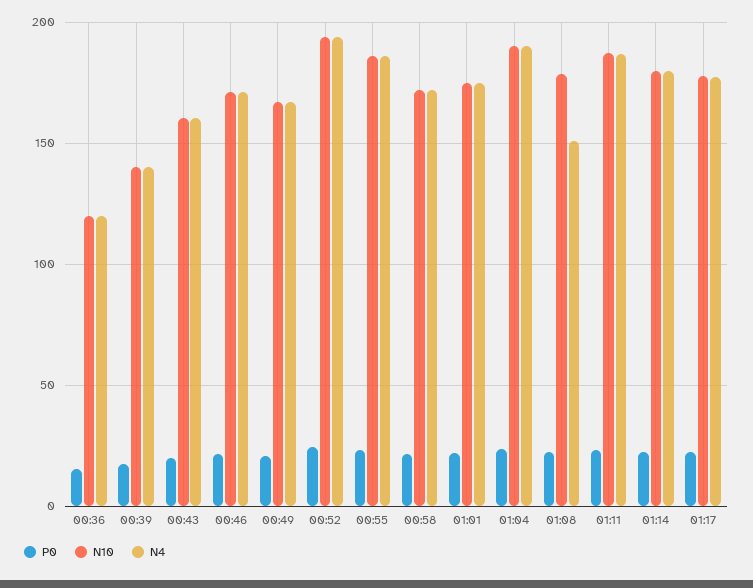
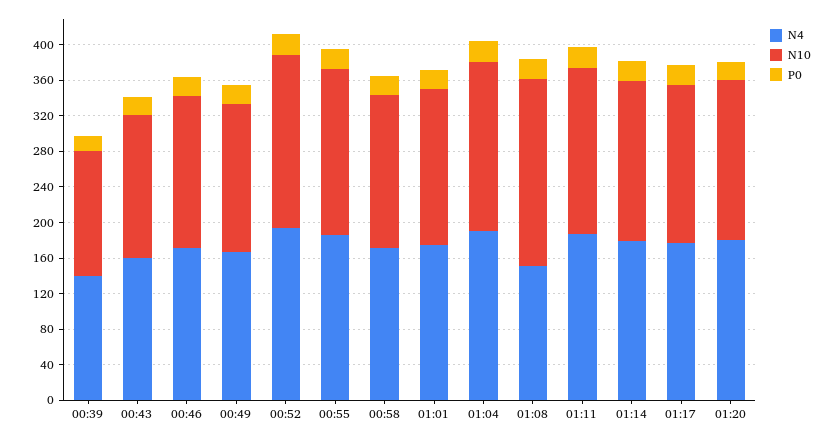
P0, 00:36: 15 -> none
N10, 00:36: 120 -> none
N4, 00:36: 120 -> none
N10, 01:08: 180 -> 210
N4, 01:20: none -> 180
N10, 01:20: none -> 180
P0, 01:20: none -> 20

